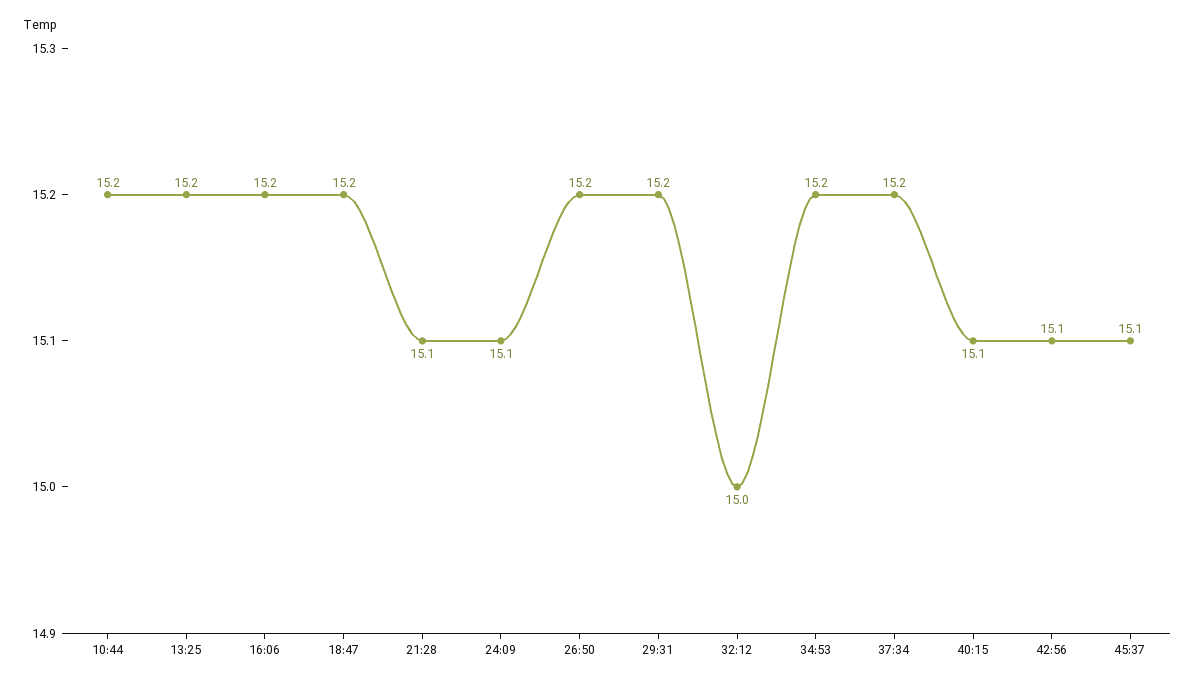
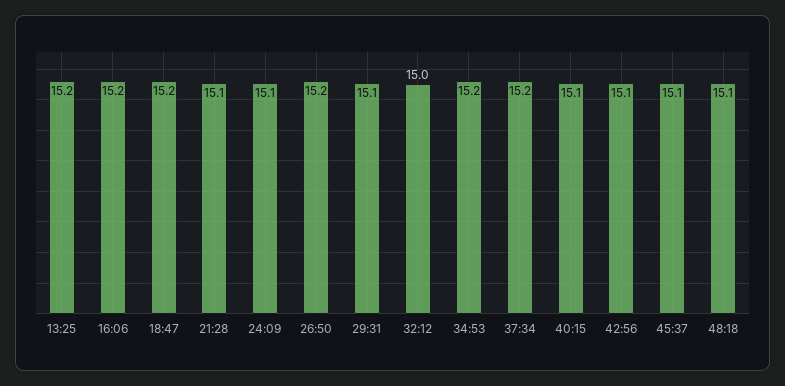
10:44: 15.2 -> none
29:31: 15.2 -> 15.1
48:18: none -> 15.1

